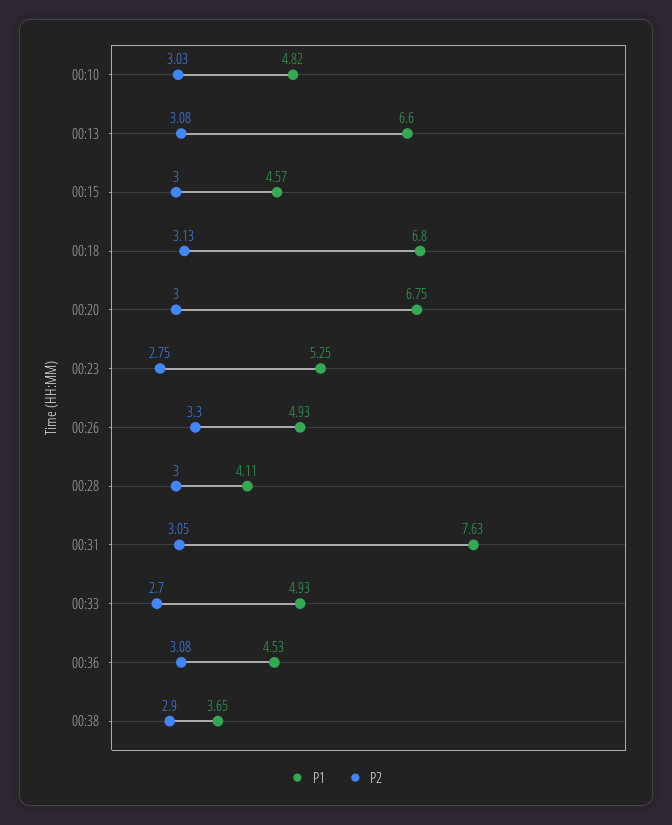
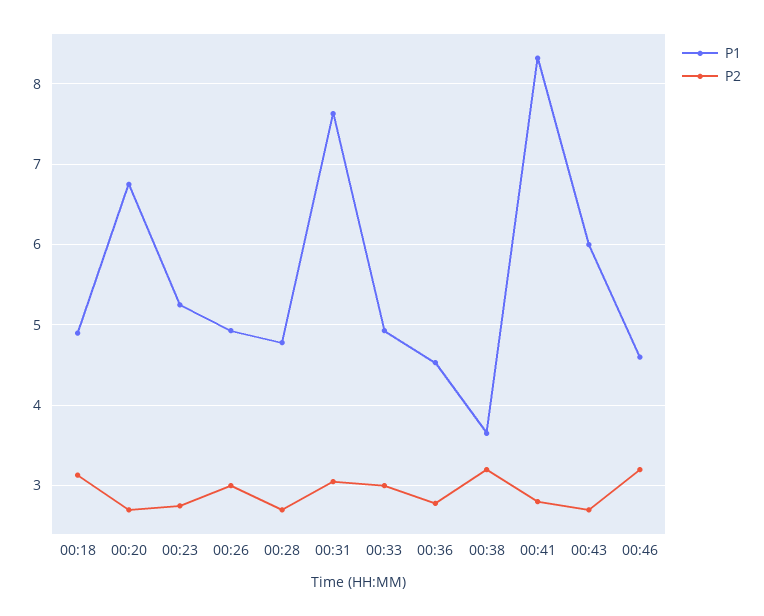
P1, 00:10: 4.82 -> none
P2, 00:10: 3.03 -> none
P1, 00:13: 6.6 -> none
P2, 00:13: 3.08 -> none
P1, 00:15: 4.57 -> none
P2, 00:15: 3 -> none
P1, 00:18: 6.8 -> 4.9
P2, 00:20: 3 -> 2.7
P2, 00:26: 3.3 -> 3
P1, 00:28: 4.11 -> 4.8
P2, 00:28: 3 -> 2.7
P2, 00:33: 2.7 -> 3
P2, 00:36: 3.08 -> 2.8
P2, 00:38: 2.9 -> 3.2
P1, 00:41: none -> 8.3
P2, 00:41: none -> 2.8
P1, 00:43: none -> 6
P2, 00:43: none -> 2.7
P1, 00:46: none -> 4.6
P2, 00:46: none -> 3.2

